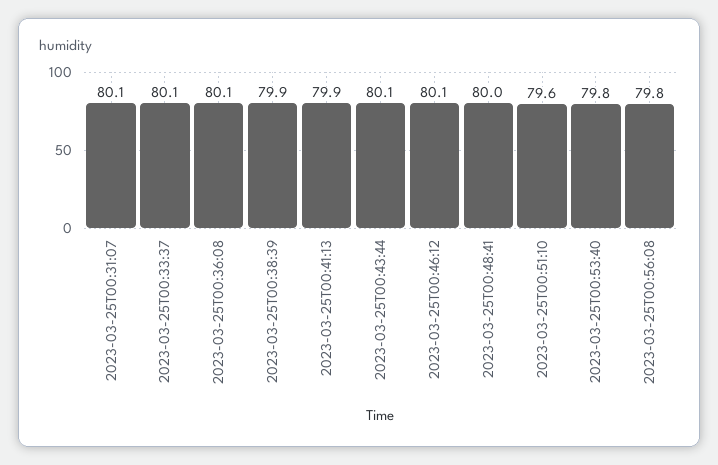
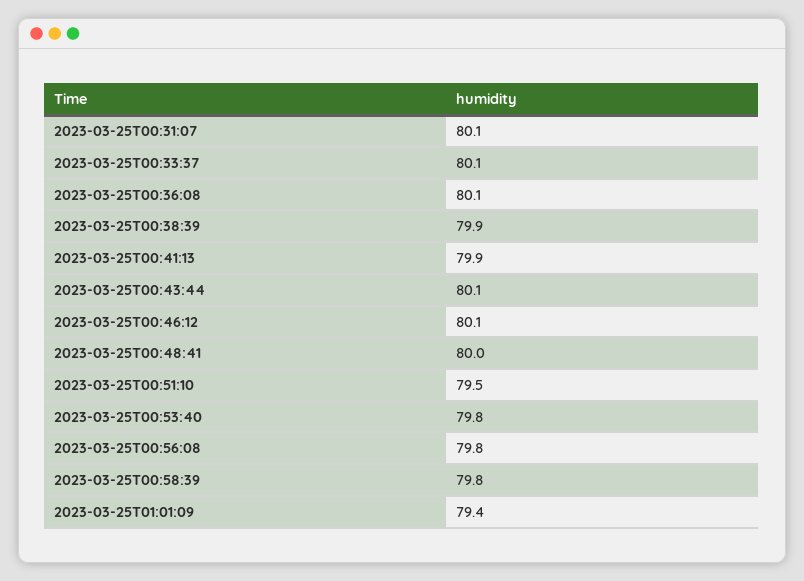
2023-03-25T00:51:10: 79.6 -> 79.5
2023-03-25T00:58:39: none -> 79.8
2023-03-25T01:01:09: none -> 79.4

